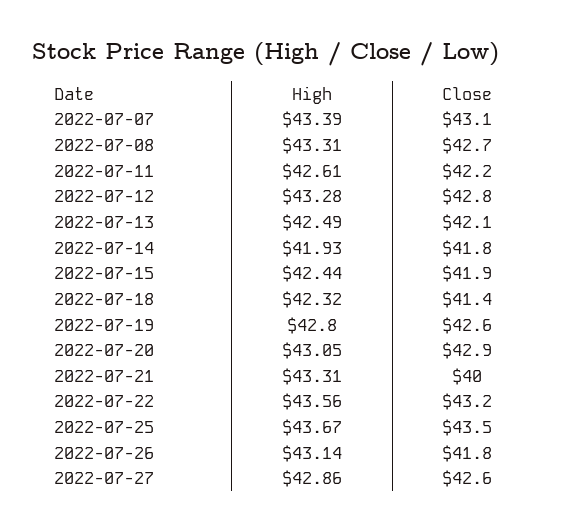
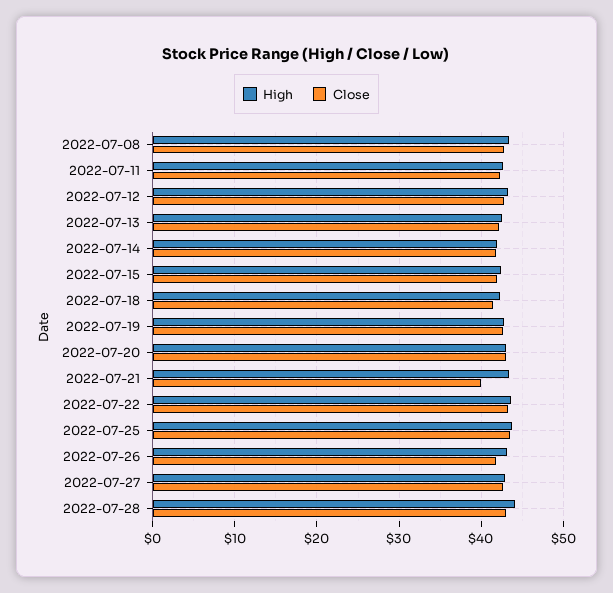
High, 2022-07-07: 43.39 -> none
Close, 2022-07-07: 43.1 -> none
High, 2022-07-28: none -> 44
Close, 2022-07-28: none -> 43

